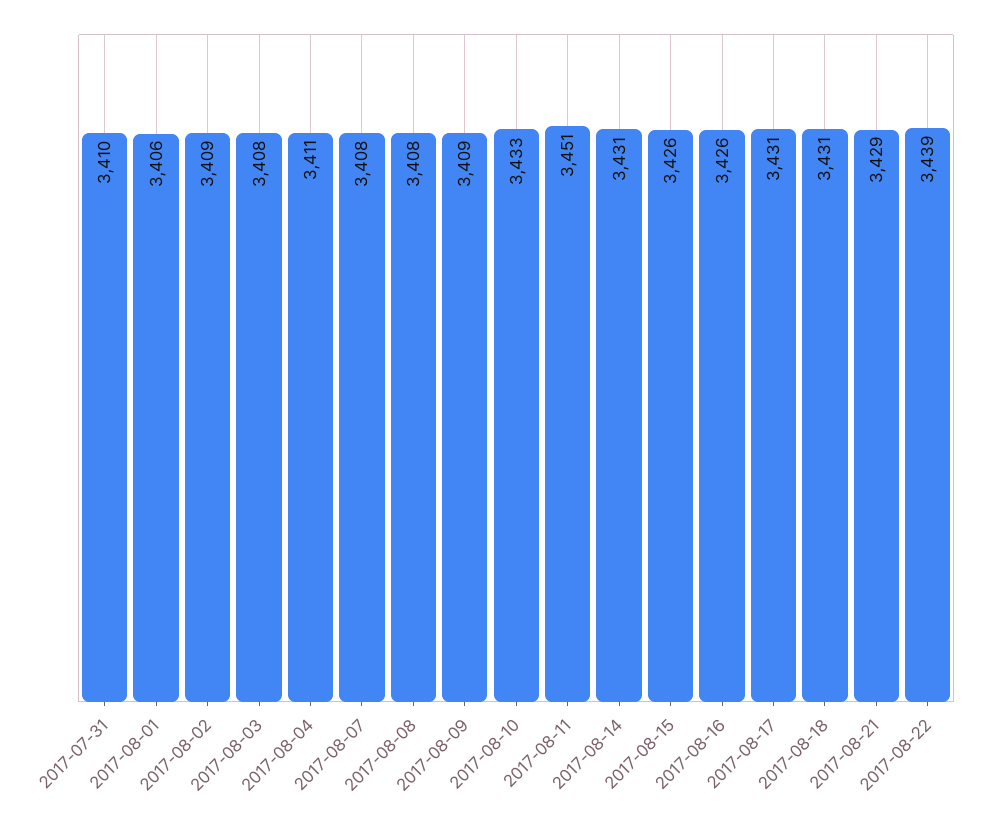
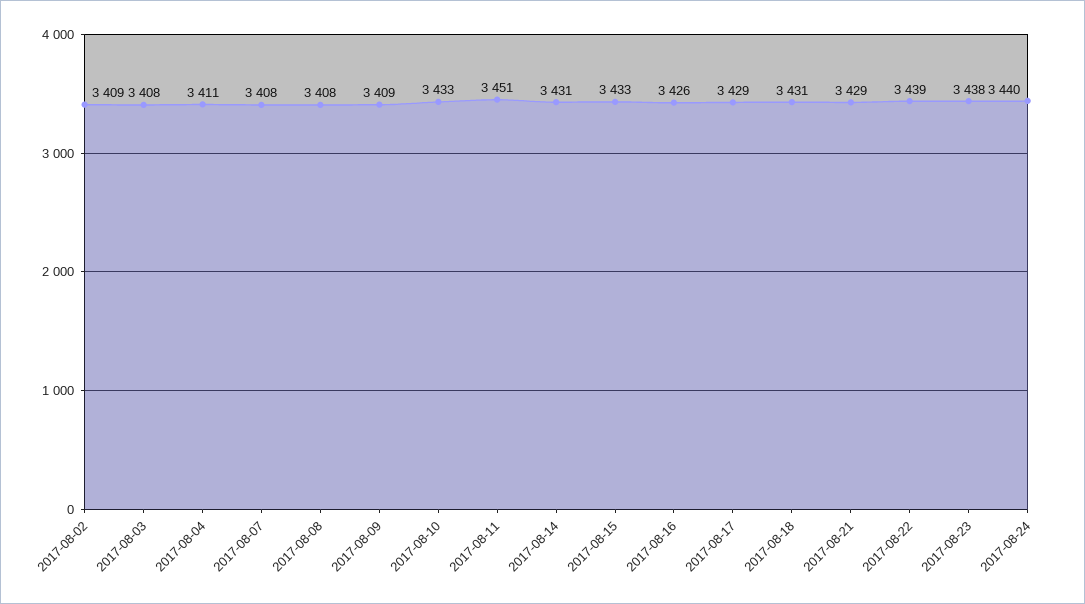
2017-07-31: 3410 -> none
2017-08-01: 3406 -> none
2017-08-15: 3426 -> 3433
2017-08-17: 3431 -> 3429
2017-08-23: none -> 3438
2017-08-24: none -> 3440

